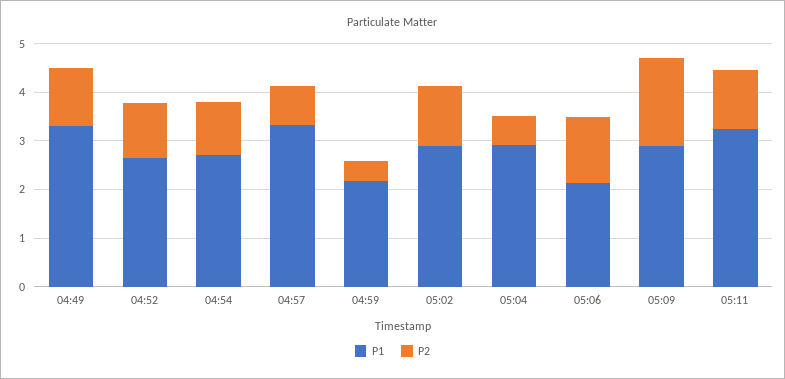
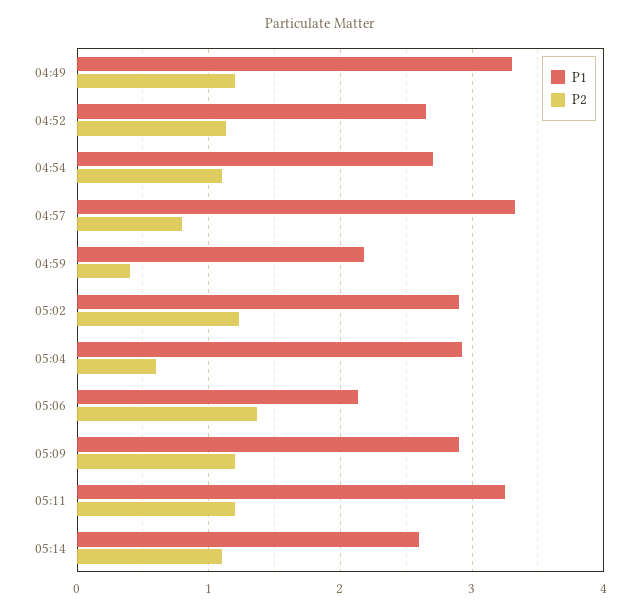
P2, 05:09: 1.8 -> 1.2
P1, 05:14: none -> 2.6
P2, 05:14: none -> 1.1

